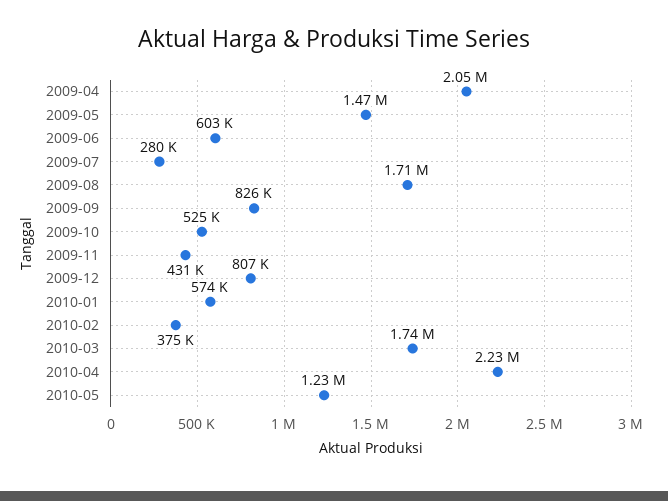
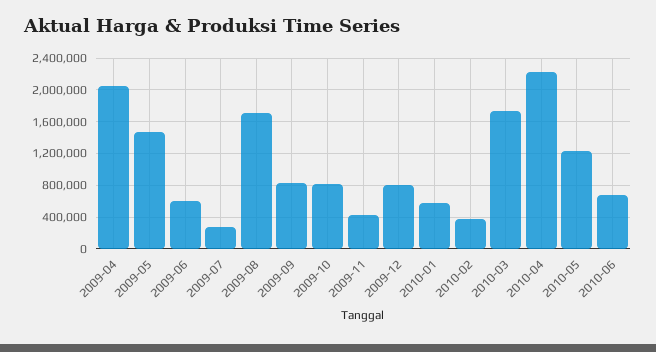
2009-10: 525000 -> 800000
2010-06: none -> 700000

